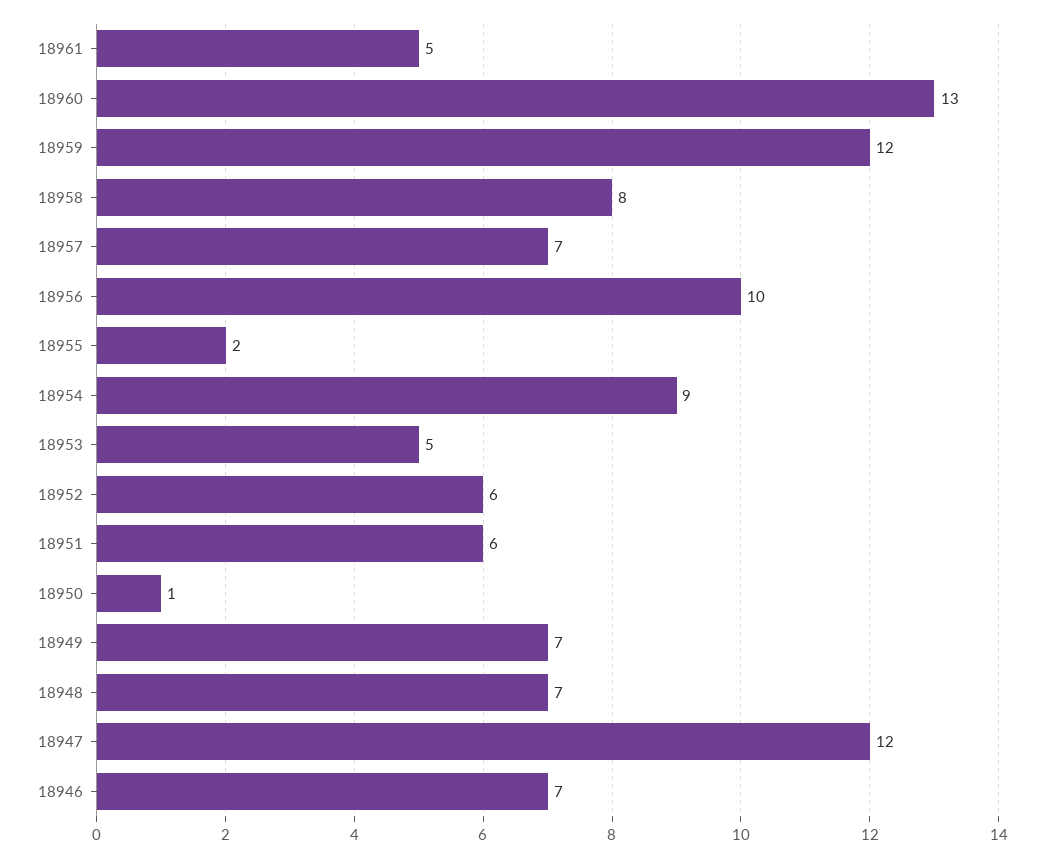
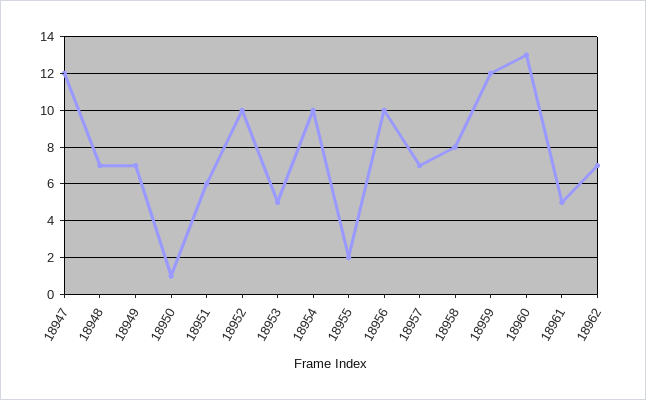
18954: 9 -> 10
18952: 6 -> 10
18946: 7 -> none
18962: none -> 7

